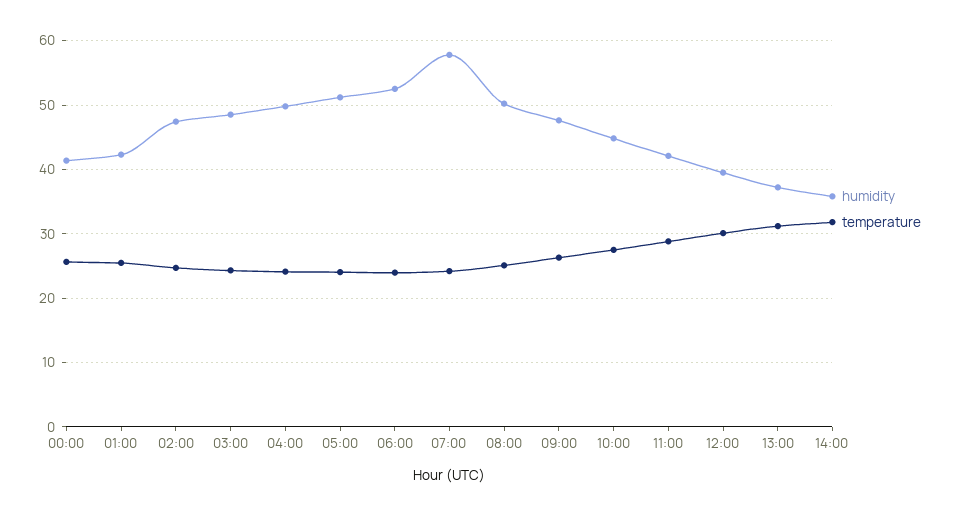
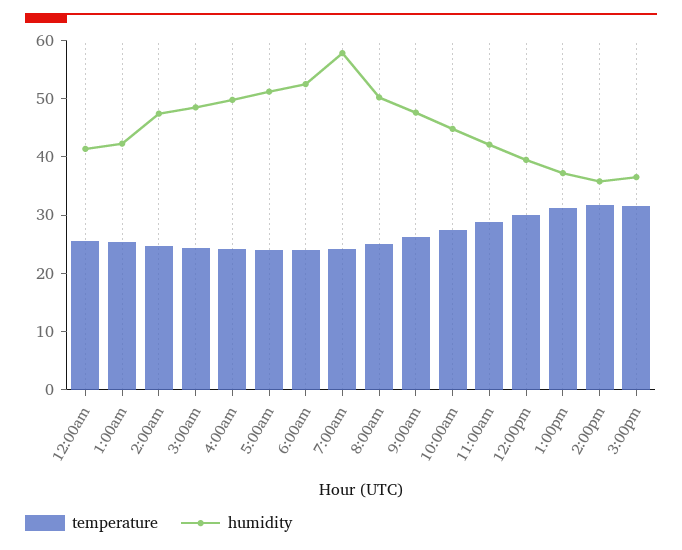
temperature, 3:00pm: none -> 32
humidity, 3:00pm: none -> 36

